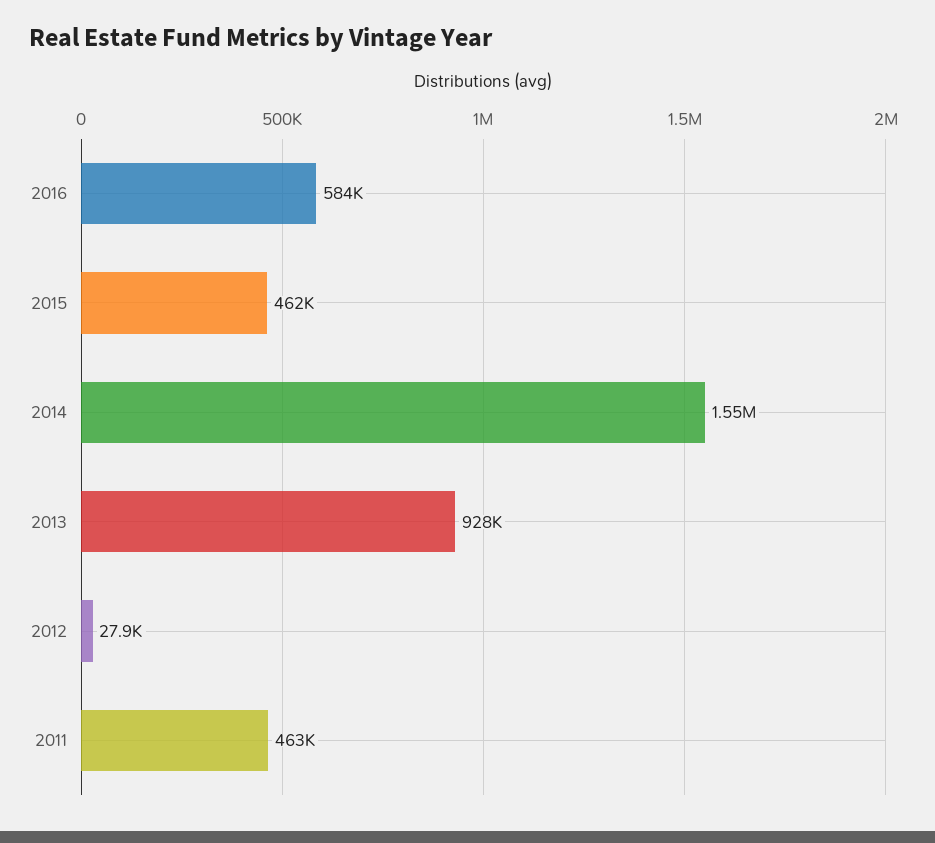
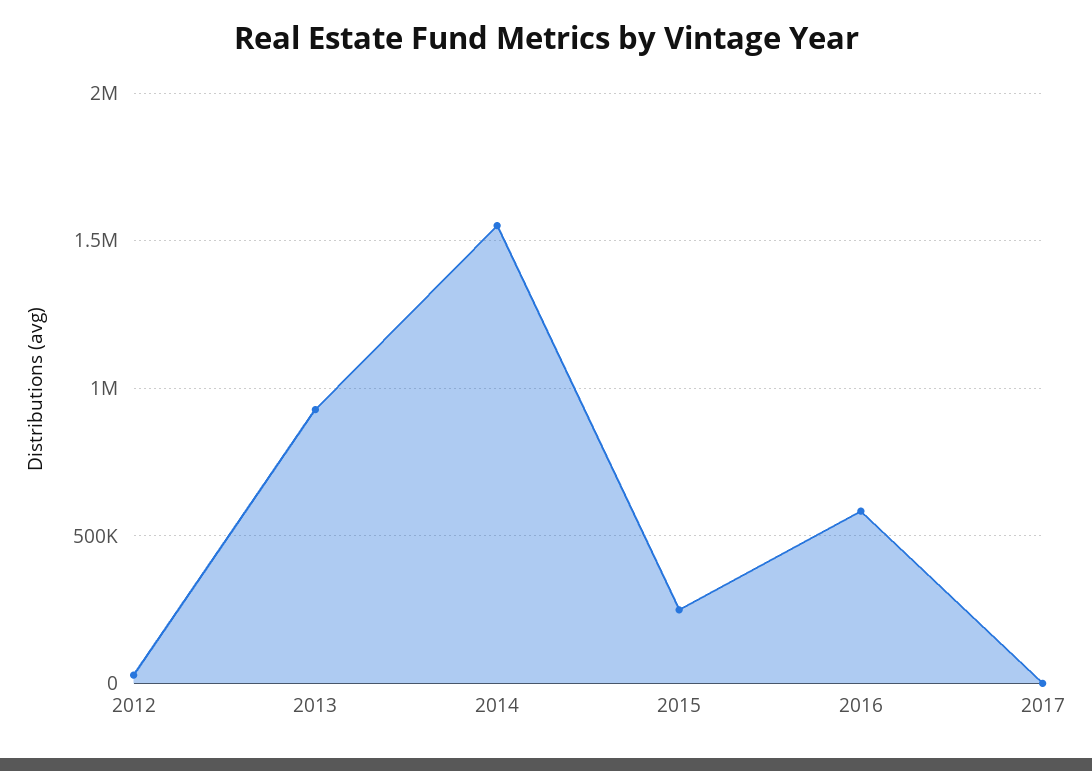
2015: 462000 -> 250000
2011: 463000 -> none
2017: none -> 0

